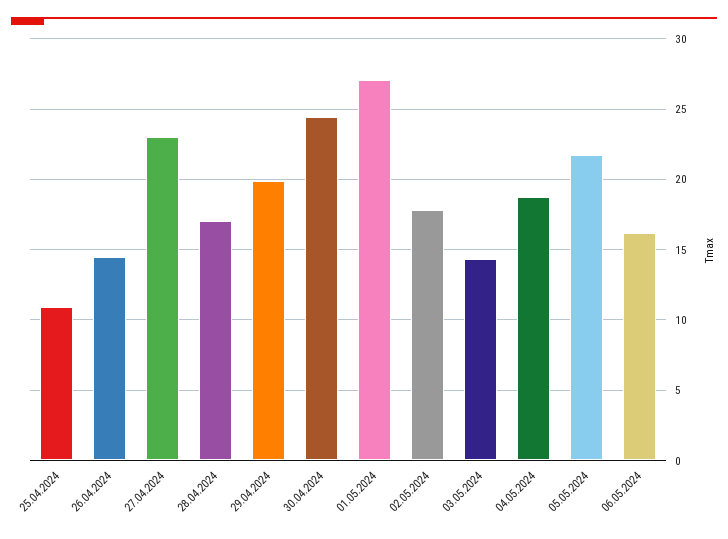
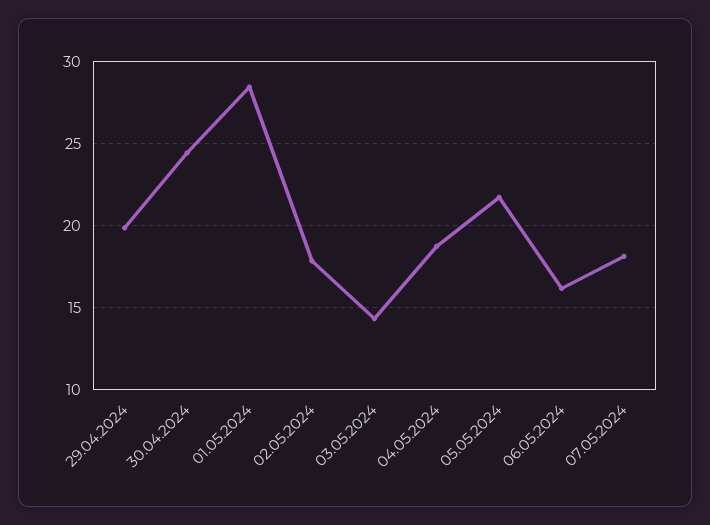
25.04.2024: 11 -> none
26.04.2024: 14.5 -> none
27.04.2024: 23 -> none
28.04.2024: 17 -> none
01.05.2024: 27 -> 28.5
07.05.2024: none -> 18

